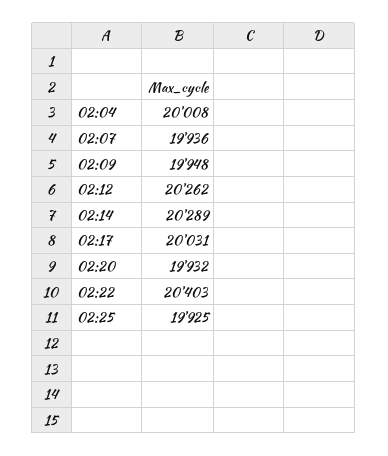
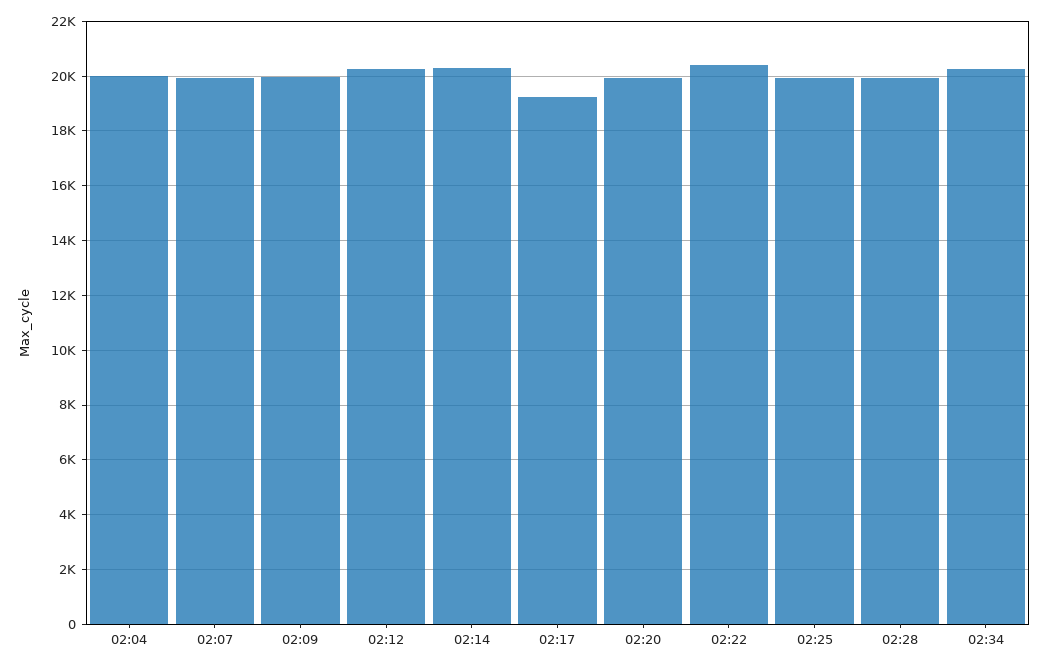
02:17: 20031 -> 19250
02:28: none -> 20000
02:34: none -> 20250

